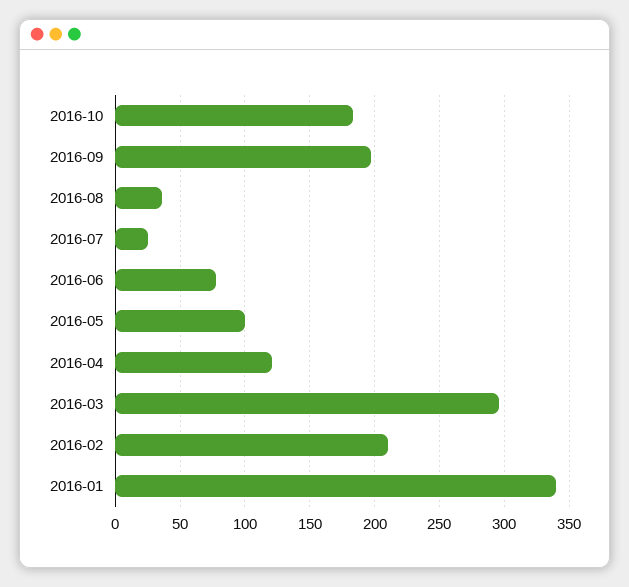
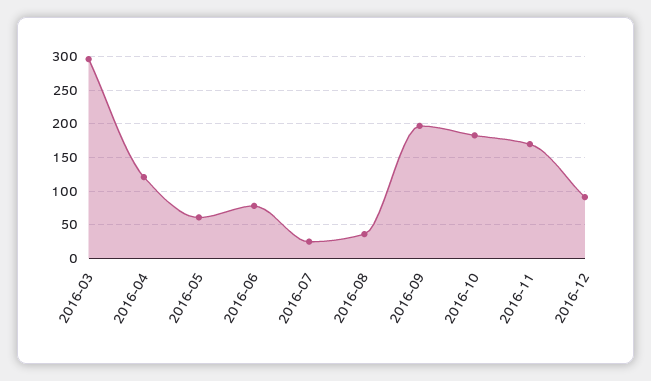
2016-05: 100 -> 60
2016-02: 210 -> none
2016-01: 340 -> none
2016-11: none -> 170
2016-12: none -> 90

